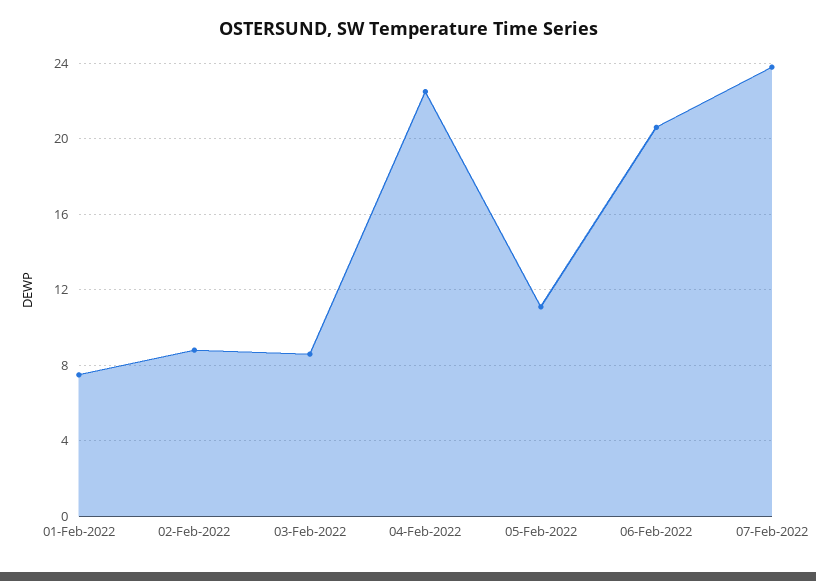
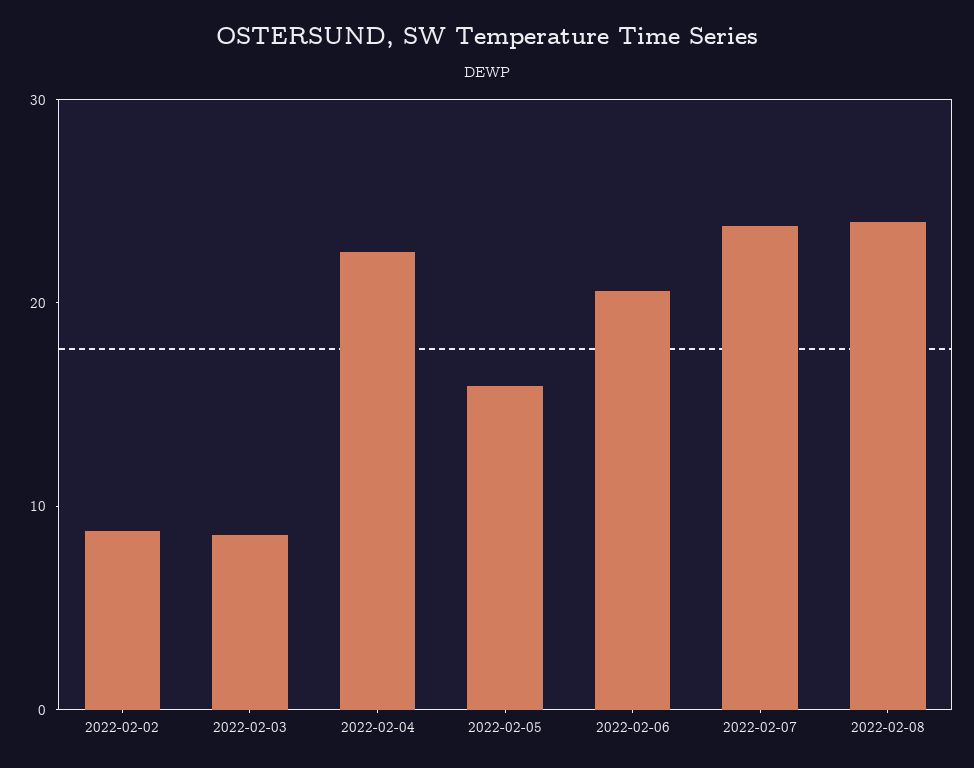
01-Feb-2022: 7.5 -> none
05-Feb-2022: 11 -> 16
2022-02-08: none -> 24

